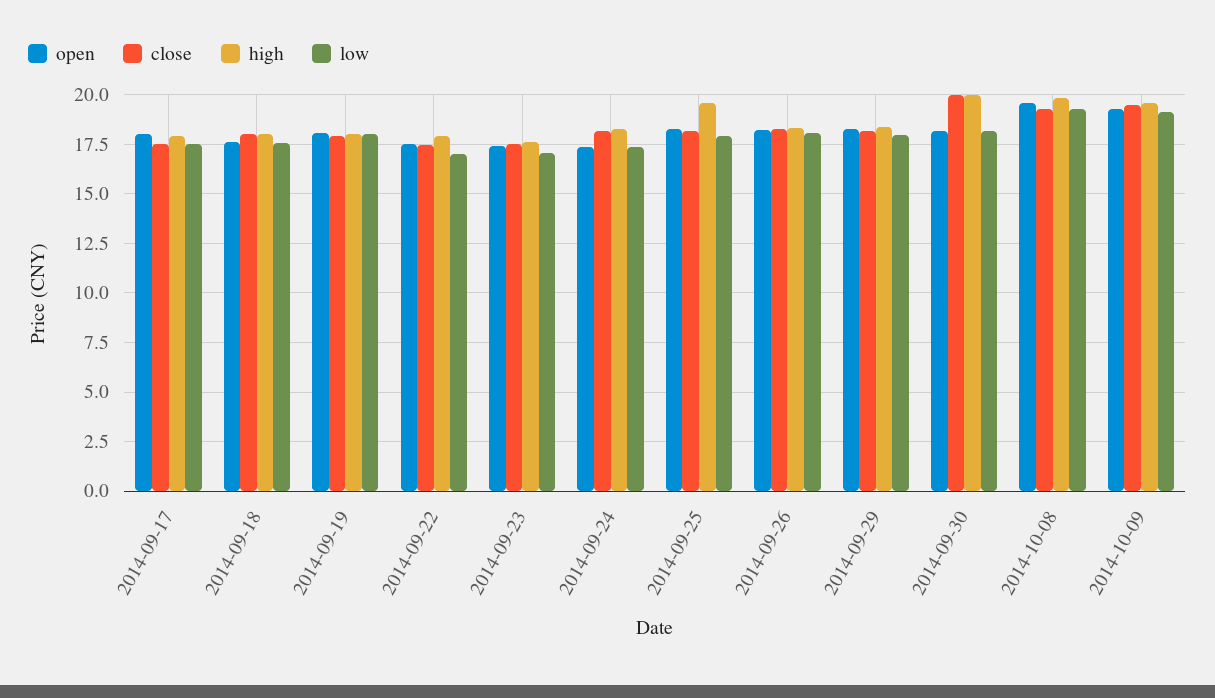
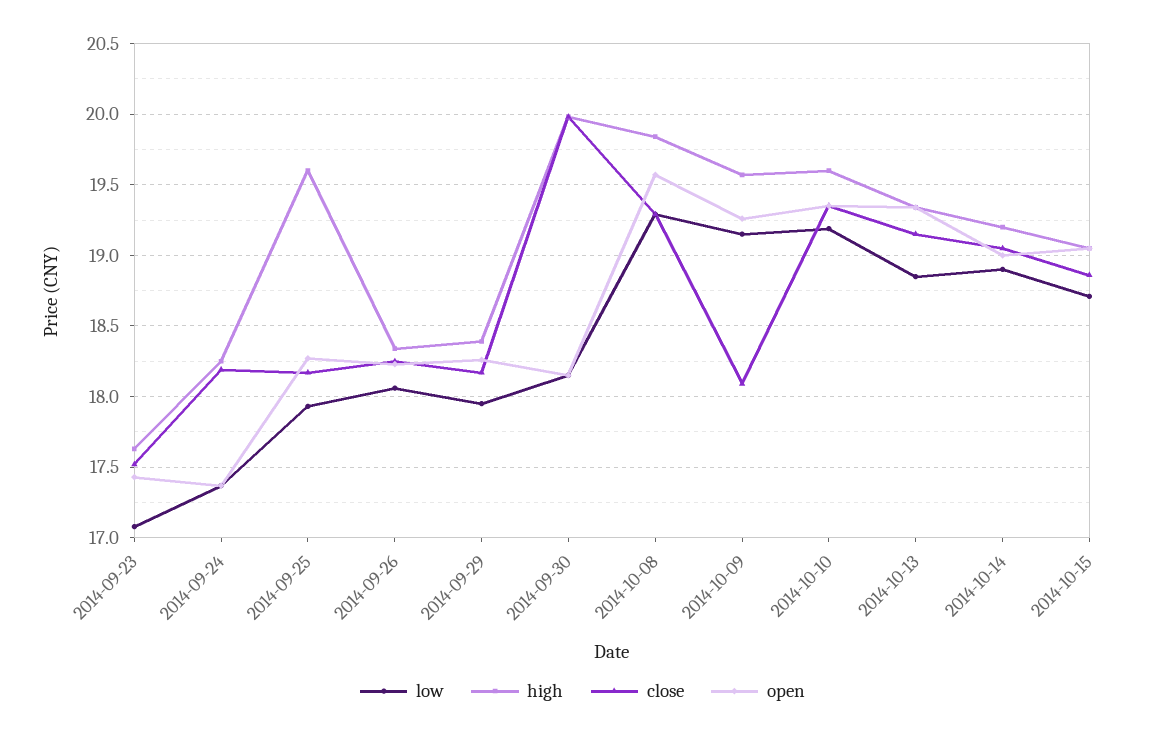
open, 2014-09-17: 18 -> none
close, 2014-09-17: 17.5 -> none
high, 2014-09-17: 18 -> none
low, 2014-09-17: 17.5 -> none
open, 2014-09-18: 17.5 -> none
close, 2014-09-18: 18 -> none
high, 2014-09-18: 18 -> none
low, 2014-09-18: 17.5 -> none
open, 2014-09-19: 18 -> none
close, 2014-09-19: 18 -> none
high, 2014-09-19: 18 -> none
low, 2014-09-19: 18 -> none
open, 2014-09-22: 17.5 -> none
close, 2014-09-22: 17.5 -> none
high, 2014-09-22: 18 -> none
low, 2014-09-22: 17 -> none
close, 2014-10-09: 19.5 -> 18.1
low, 2014-10-10: none -> 19.2
high, 2014-10-10: none -> 19.6
close, 2014-10-10: none -> 19.35
open, 2014-10-10: none -> 19.35
low, 2014-10-13: none -> 18.85
high, 2014-10-13: none -> 19.35
close, 2014-10-13: none -> 19.15
open, 2014-10-13: none -> 19.35
low, 2014-10-14: none -> 18.9
high, 2014-10-14: none -> 19.2
close, 2014-10-14: none -> 19.05
open, 2014-10-14: none -> 19
low, 2014-10-15: none -> 18.7
high, 2014-10-15: none -> 19.05
close, 2014-10-15: none -> 18.85
open, 2014-10-15: none -> 19.05

